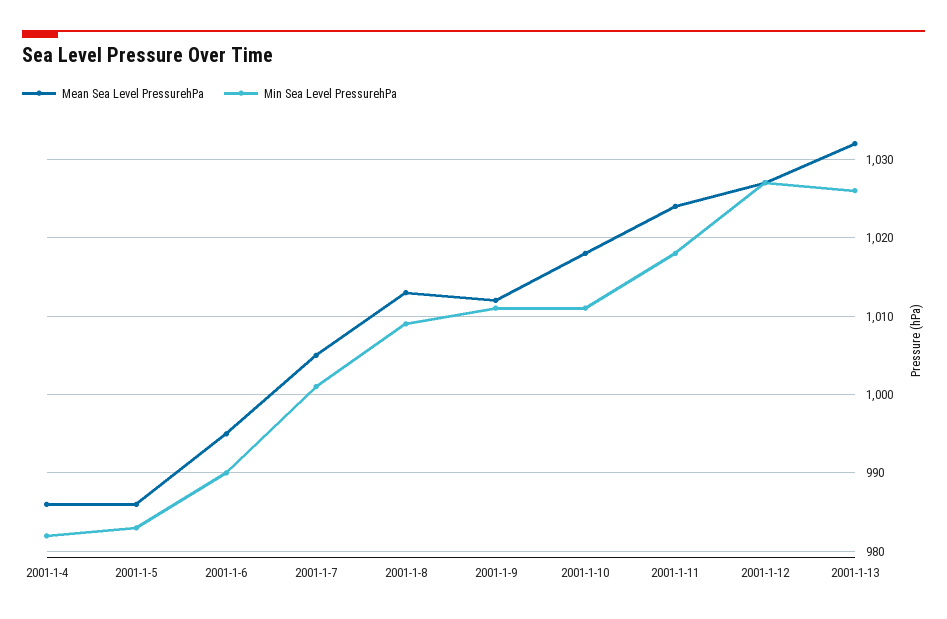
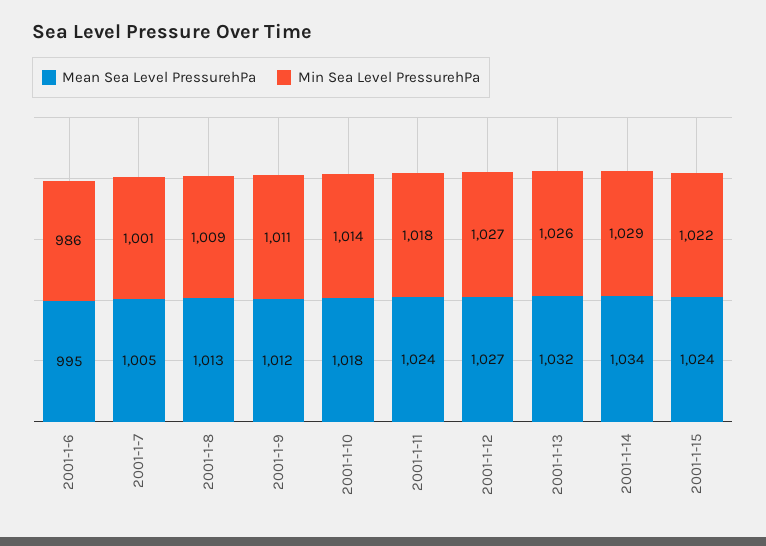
Mean Sea Level PressurehPa, 2001-1-4: 986 -> none
Min Sea Level PressurehPa, 2001-1-4: 982 -> none
Mean Sea Level PressurehPa, 2001-1-5: 986 -> none
Min Sea Level PressurehPa, 2001-1-5: 983 -> none
Min Sea Level PressurehPa, 2001-1-6: 990 -> 986
Min Sea Level PressurehPa, 2001-1-10: 1011 -> 1014
Mean Sea Level PressurehPa, 2001-1-14: none -> 1034
Min Sea Level PressurehPa, 2001-1-14: none -> 1029
Mean Sea Level PressurehPa, 2001-1-15: none -> 1024
Min Sea Level PressurehPa, 2001-1-15: none -> 1022

